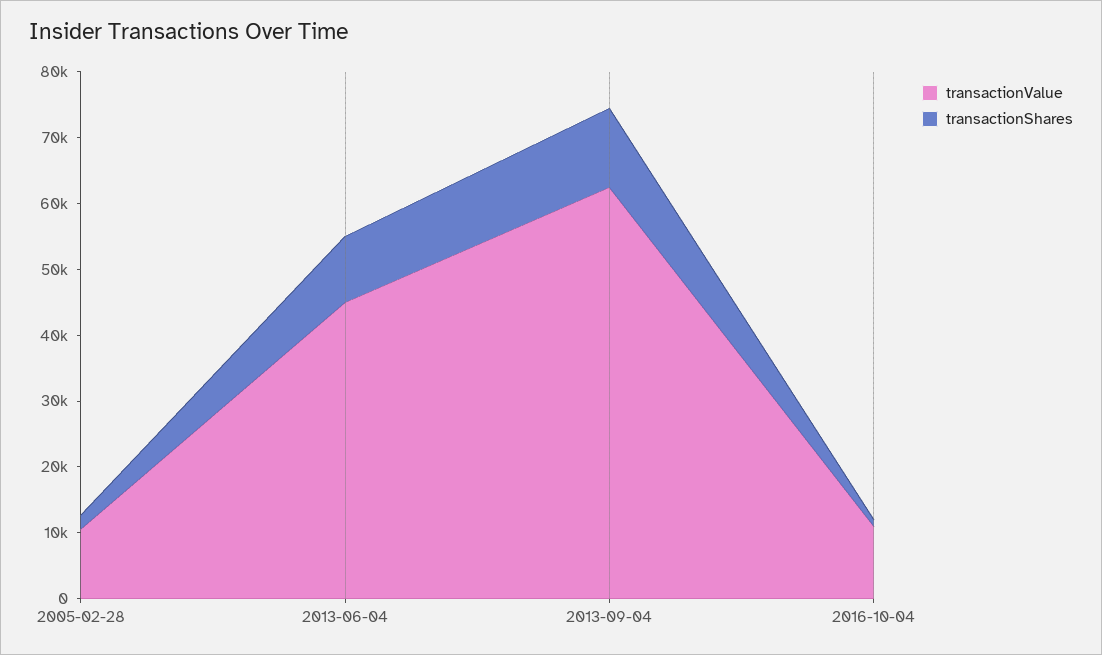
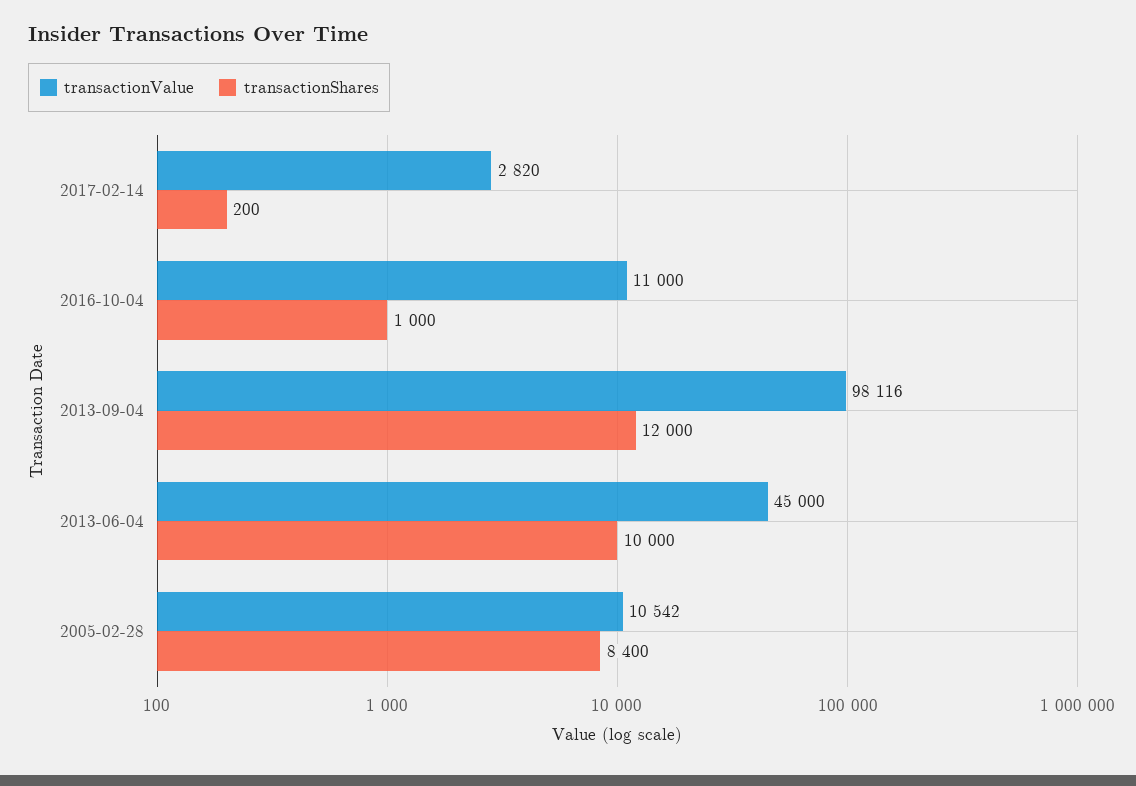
transactionShares, 2005-02-28: 2000 -> 8400
transactionValue, 2013-09-04: 62000 -> 98116
transactionValue, 2017-02-14: none -> 2820
transactionShares, 2017-02-14: none -> 200

